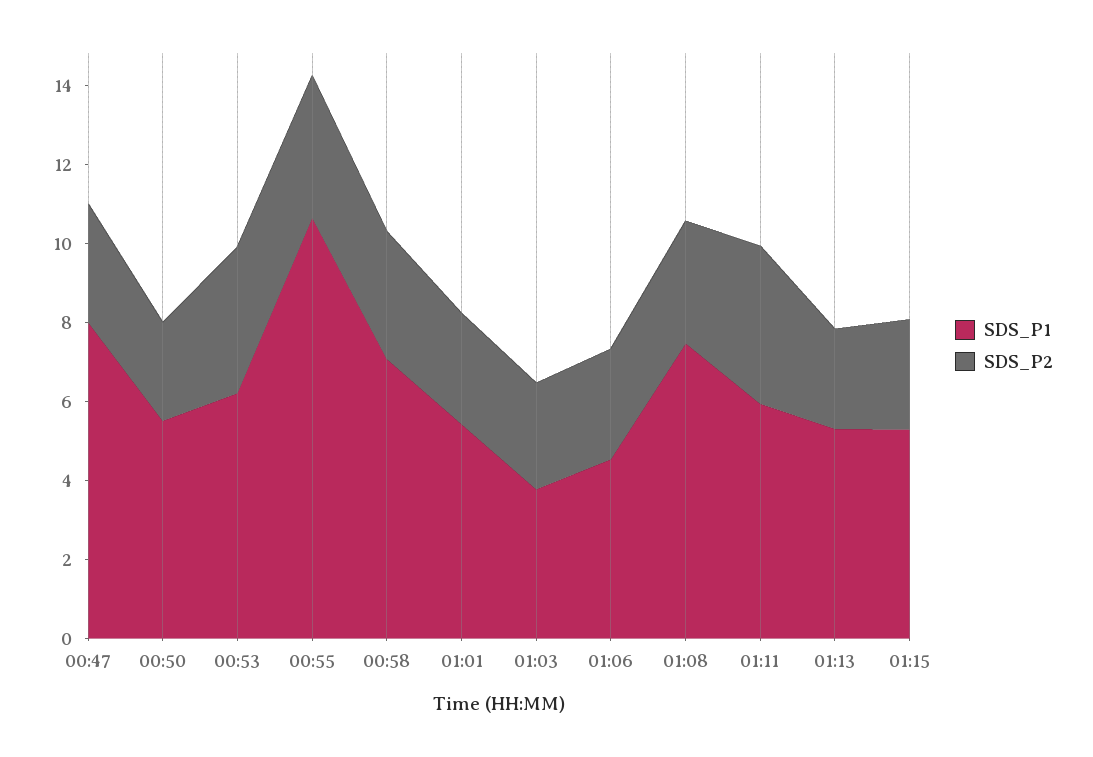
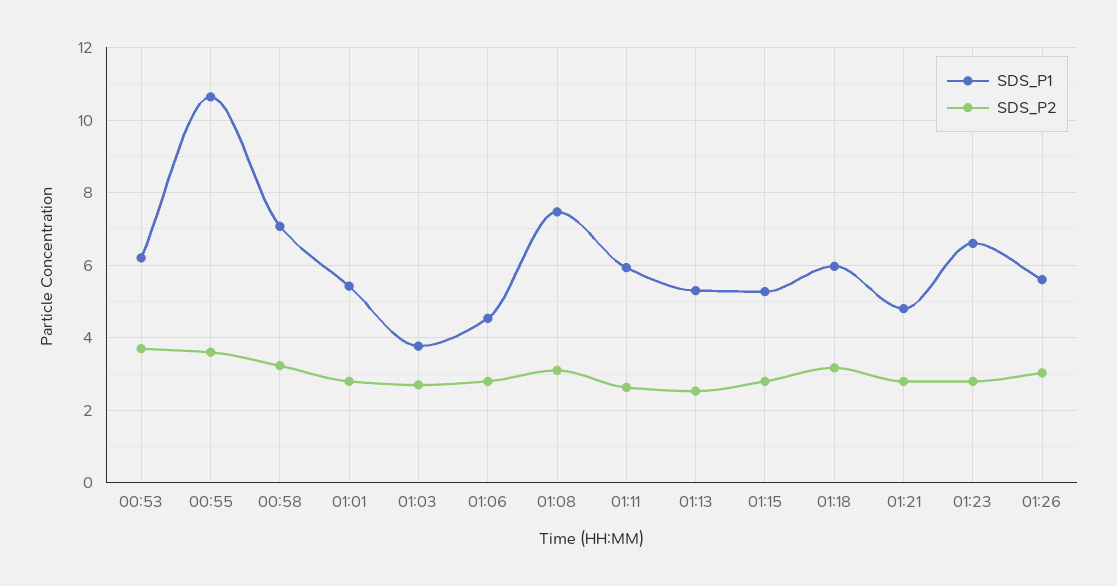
SDS_P1, 00:47: 8 -> none
SDS_P2, 00:47: 3 -> none
SDS_P1, 00:50: 5.5 -> none
SDS_P2, 00:50: 2.5 -> none
SDS_P2, 01:11: 4 -> 2.6
SDS_P1, 01:18: none -> 6
SDS_P2, 01:18: none -> 3.2
SDS_P1, 01:21: none -> 4.8
SDS_P2, 01:21: none -> 2.8
SDS_P1, 01:23: none -> 6.6
SDS_P2, 01:23: none -> 2.8
SDS_P1, 01:26: none -> 5.6
SDS_P2, 01:26: none -> 3

